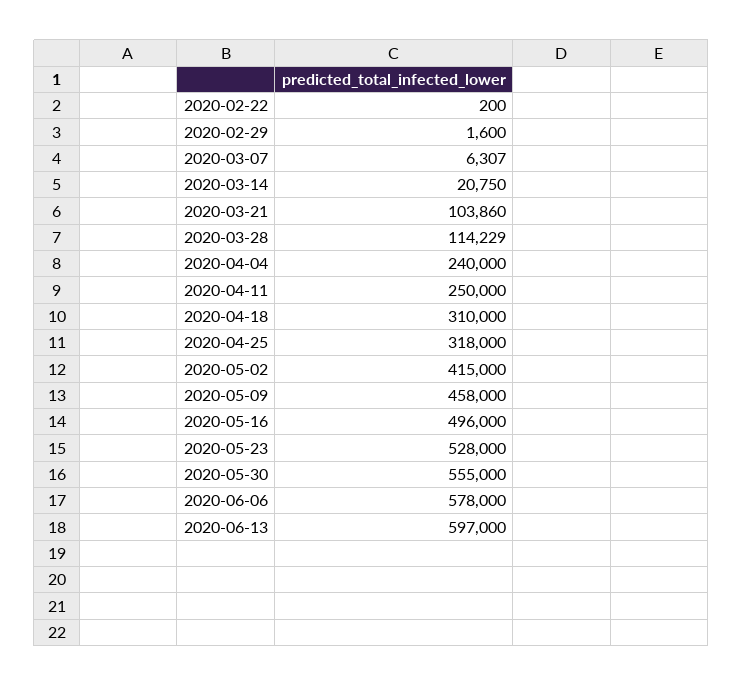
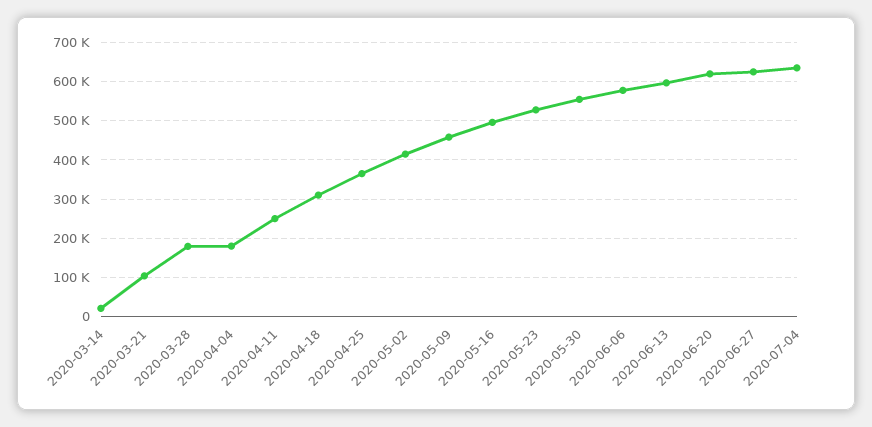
2020-02-22: 200 -> none
2020-02-29: 1600 -> none
2020-03-07: 6307 -> none
2020-03-28: 114229 -> 180000
2020-04-04: 240000 -> 180000
2020-04-25: 318000 -> 360000
2020-06-20: none -> 620000
2020-06-27: none -> 620000
2020-07-04: none -> 640000

